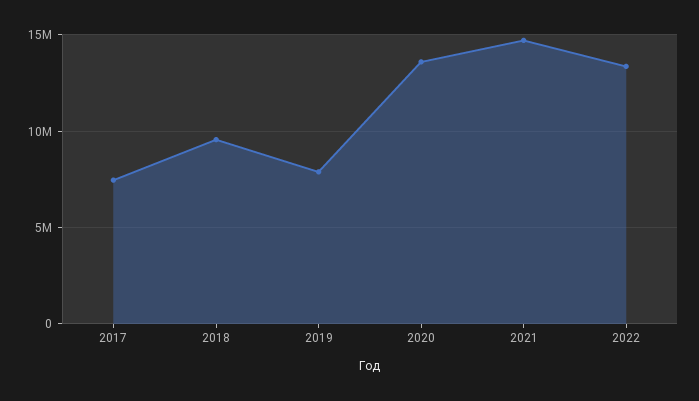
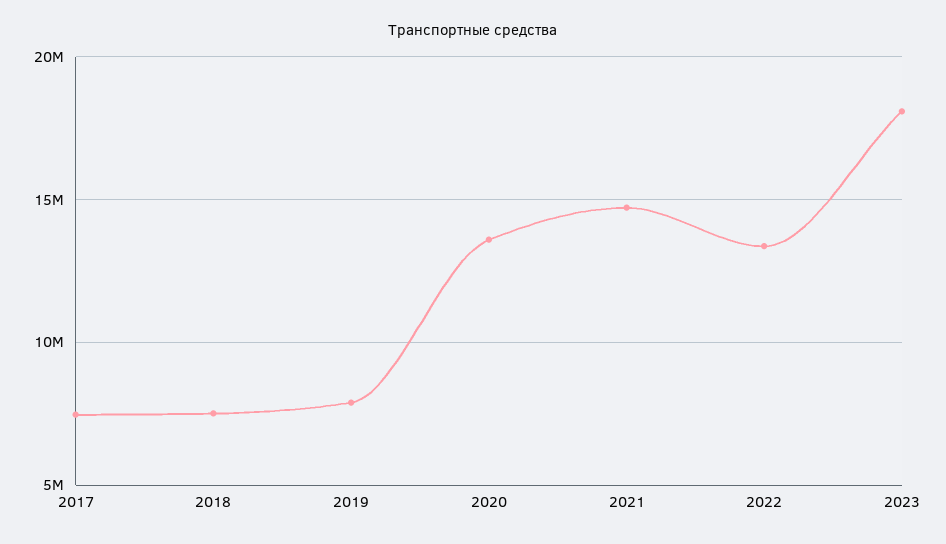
2018: 9500000 -> 7500000
2023: none -> 18000000

